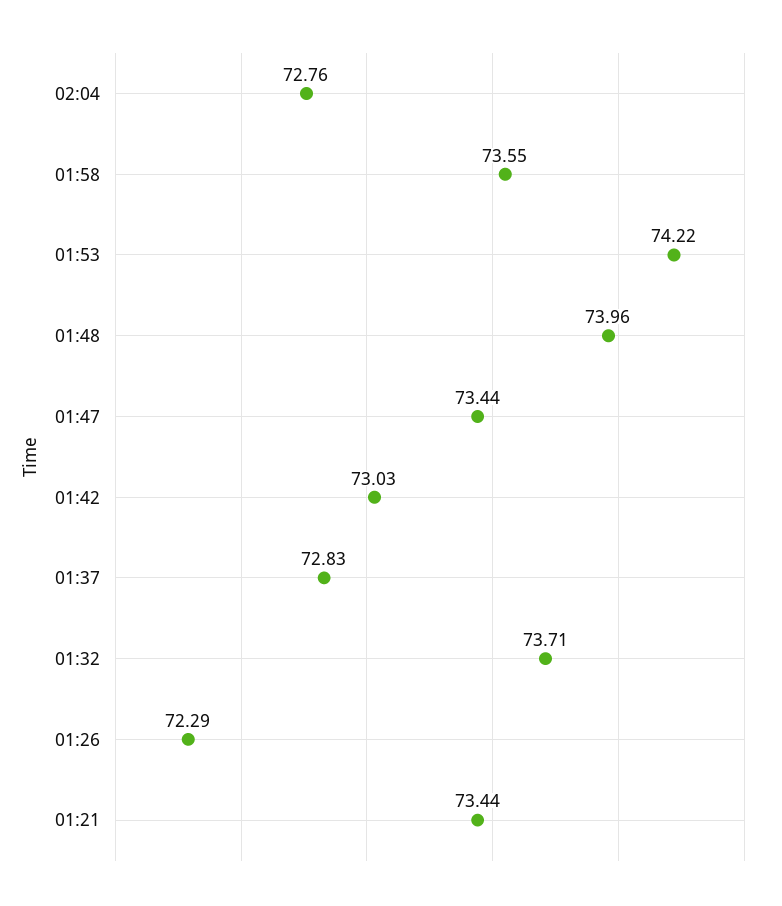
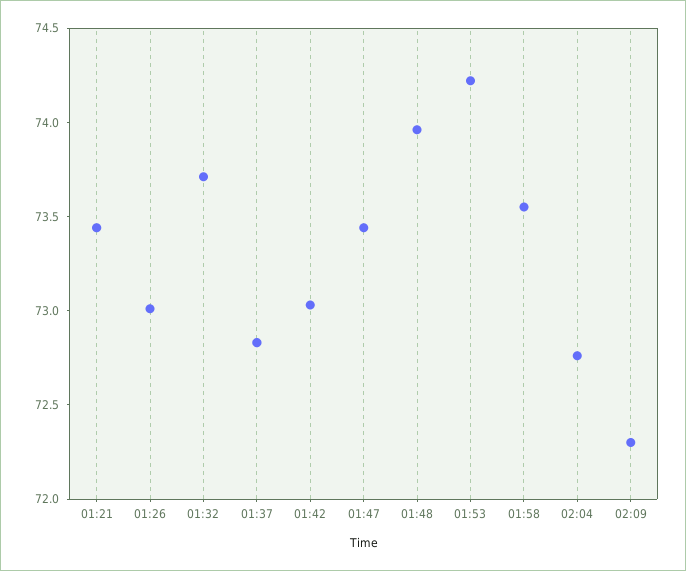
01:26: 72.29 -> 73
02:09: none -> 72.3

